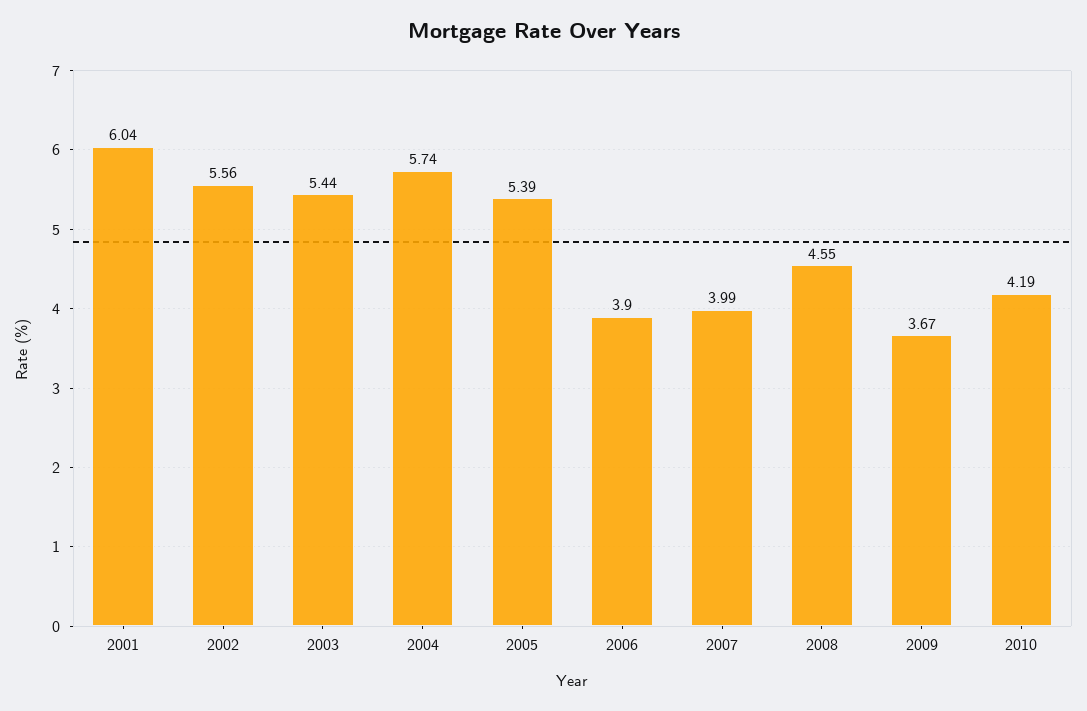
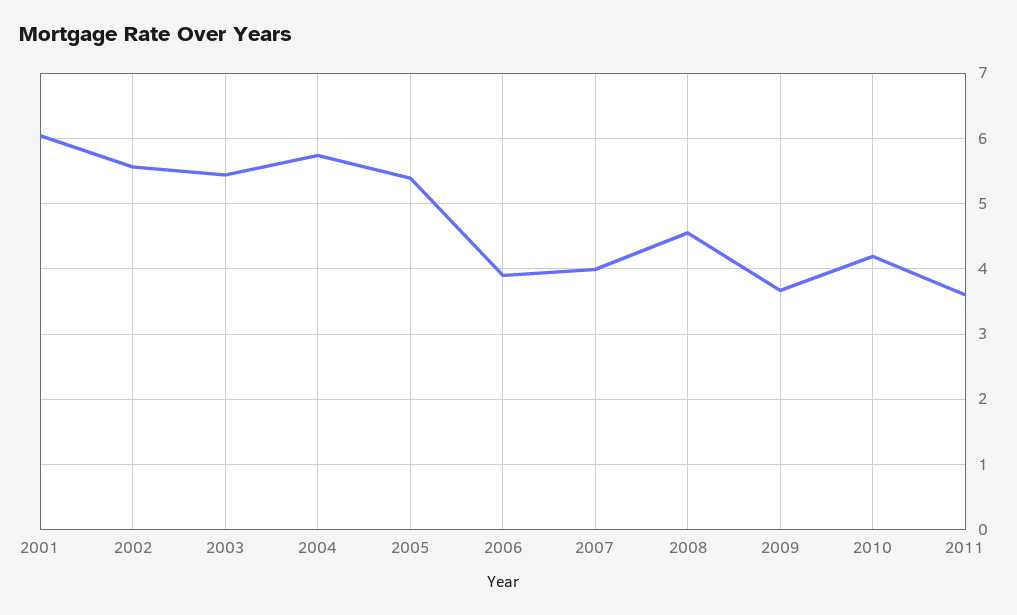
2011: none -> 3.6

